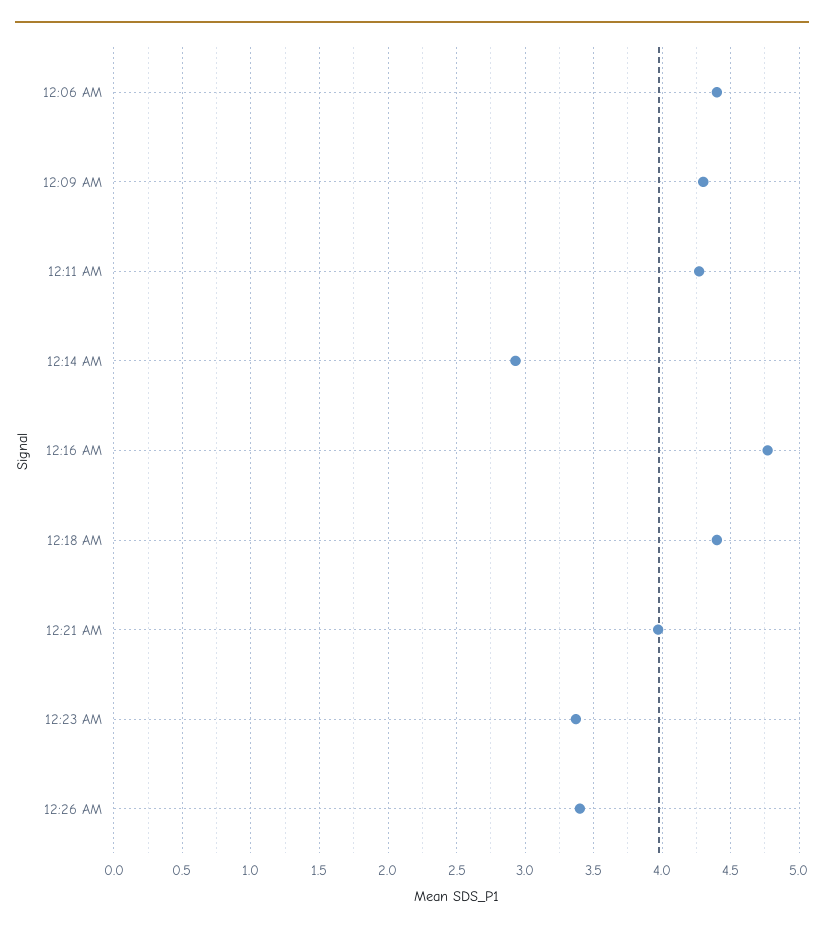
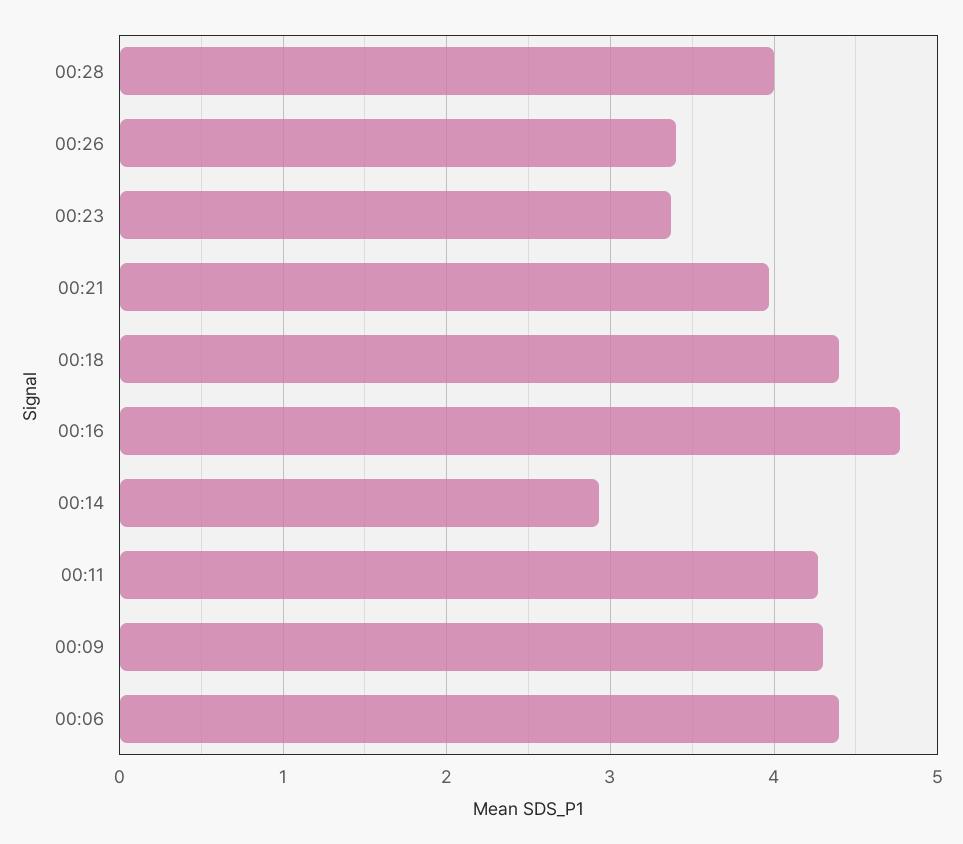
00:28: none -> 4

